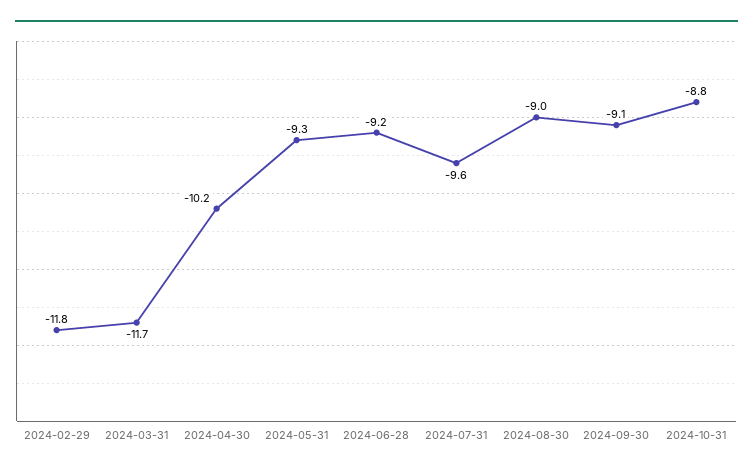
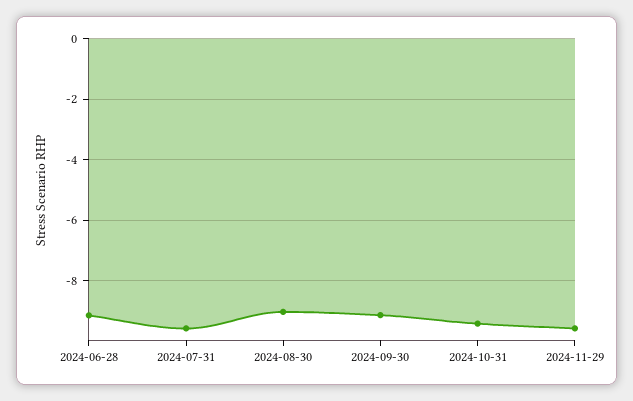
2024-02-29: -11.8 -> none
2024-03-31: -11.7 -> none
2024-04-30: -10.2 -> none
2024-05-31: -9.3 -> none
2024-10-31: -8.8 -> -9.4
2024-11-29: none -> -9.6

